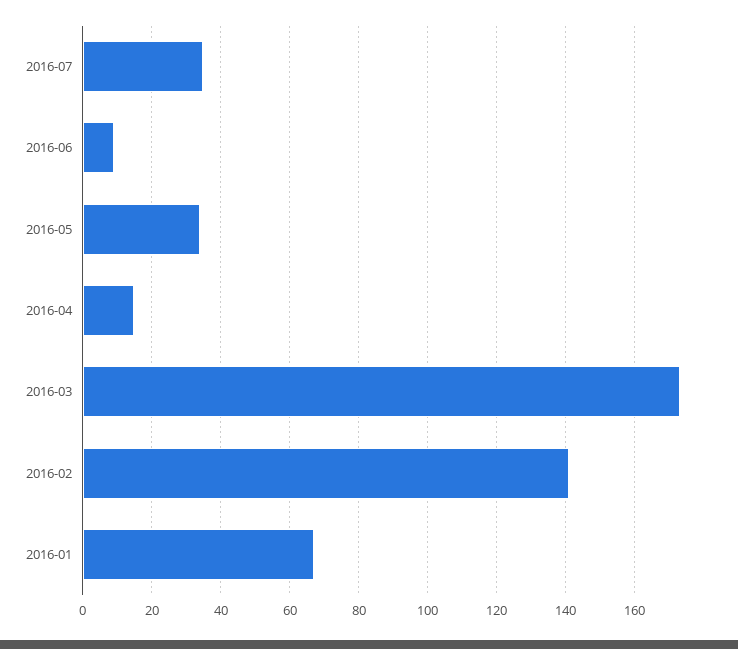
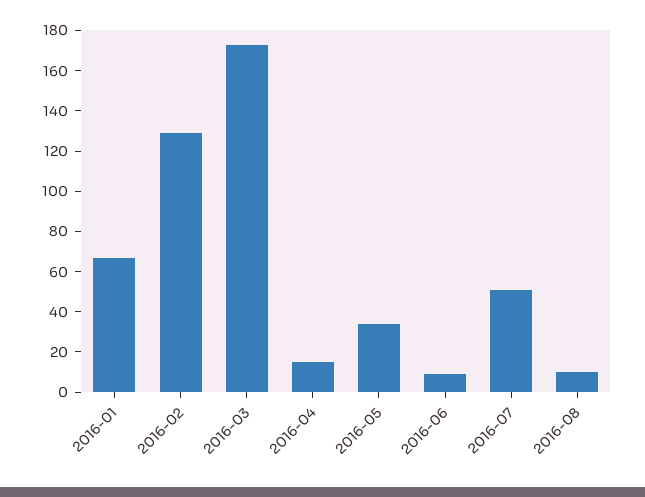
2016-07: 35 -> 50
2016-02: 140 -> 130
2016-08: none -> 10

